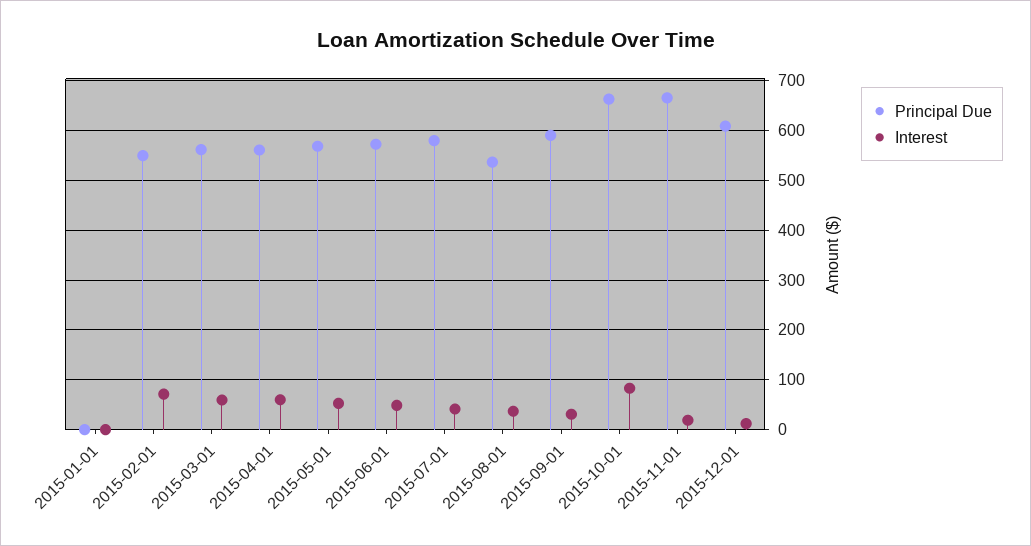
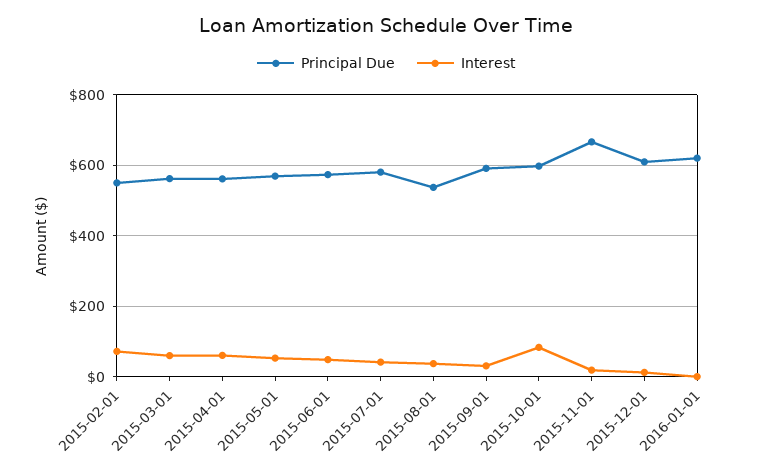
Principal Due, 2015-01-01: 0 -> none
Interest, 2015-01-01: 0 -> none
Principal Due, 2015-10-01: 660 -> 600
Principal Due, 2016-01-01: none -> 620
Interest, 2016-01-01: none -> 0

